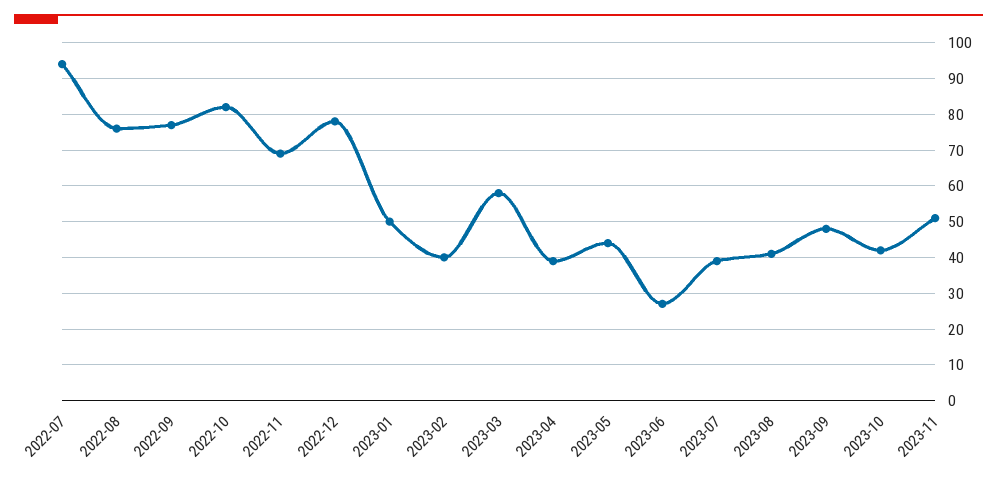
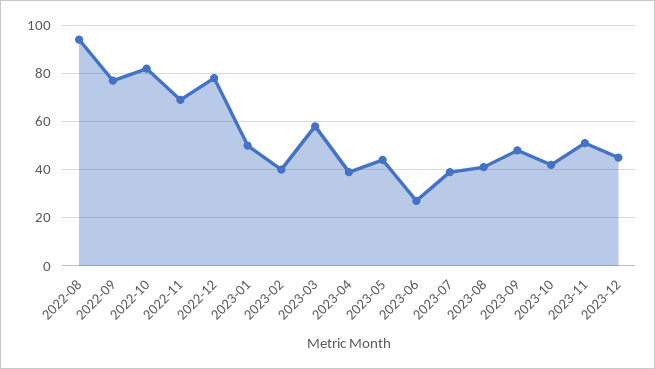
2022-07: 95 -> none
2022-08: 75 -> 95
2023-12: none -> 45

